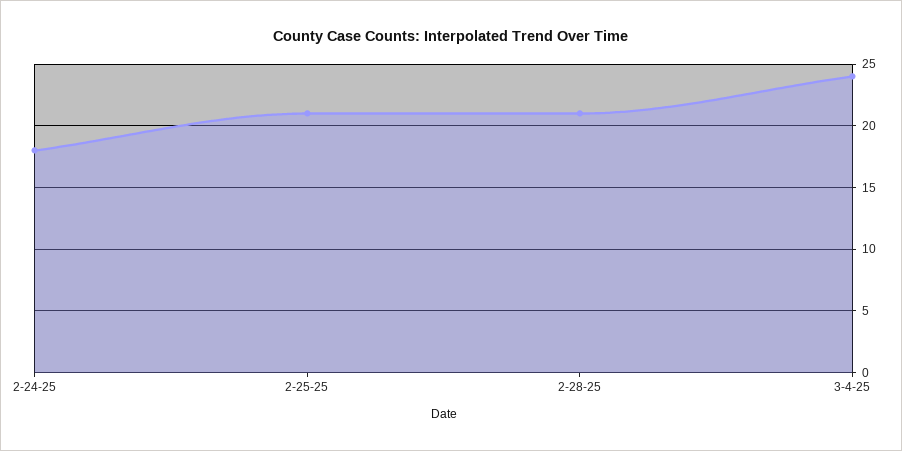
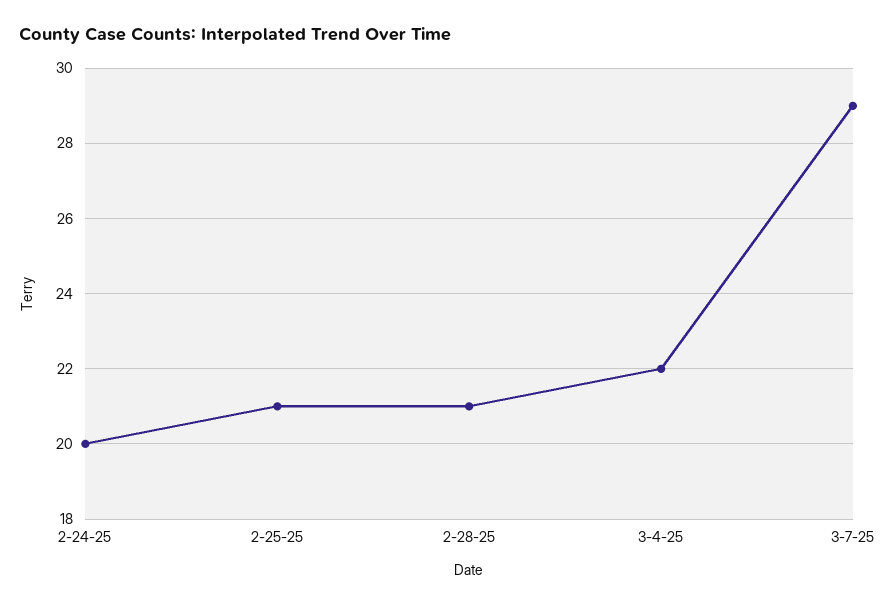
2-24-25: 18 -> 20
3-4-25: 24 -> 22
3-7-25: none -> 29

